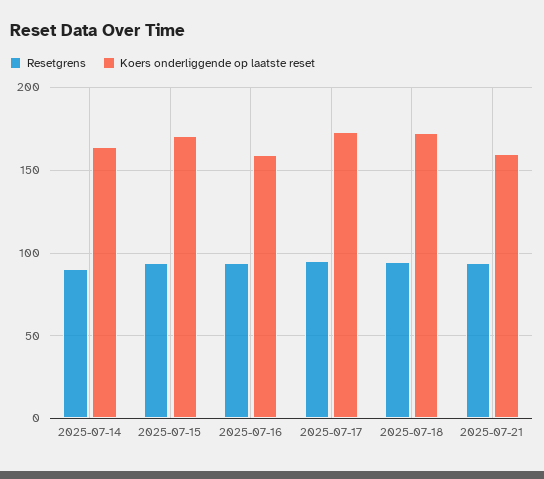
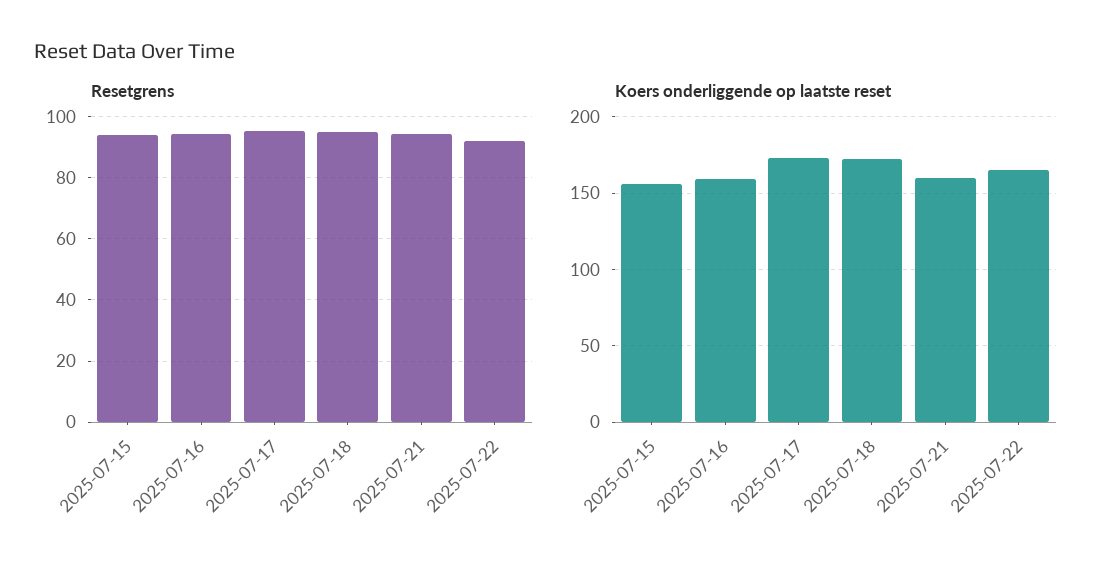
Resetgrens, 2025-07-14: 90 -> none
Koers onderliggende op laatste reset, 2025-07-14: 165 -> none
Koers onderliggende op laatste reset, 2025-07-15: 170 -> 155
Resetgrens, 2025-07-22: none -> 92
Koers onderliggende op laatste reset, 2025-07-22: none -> 165

